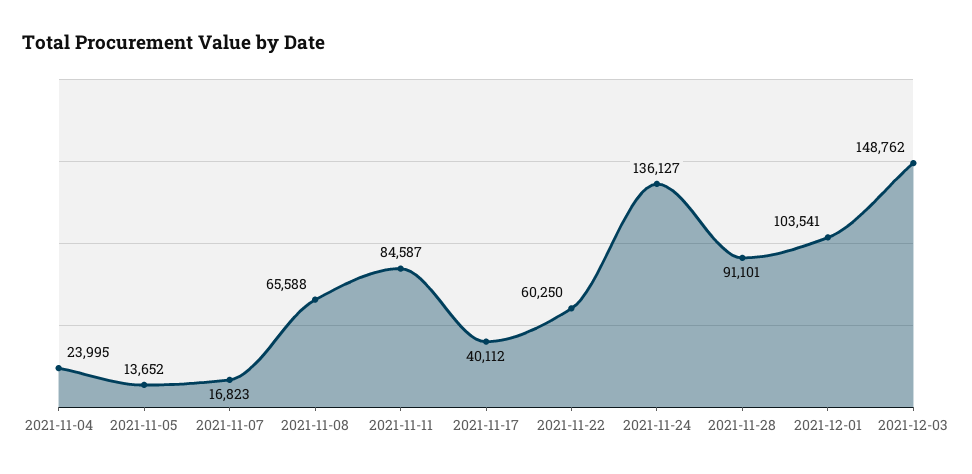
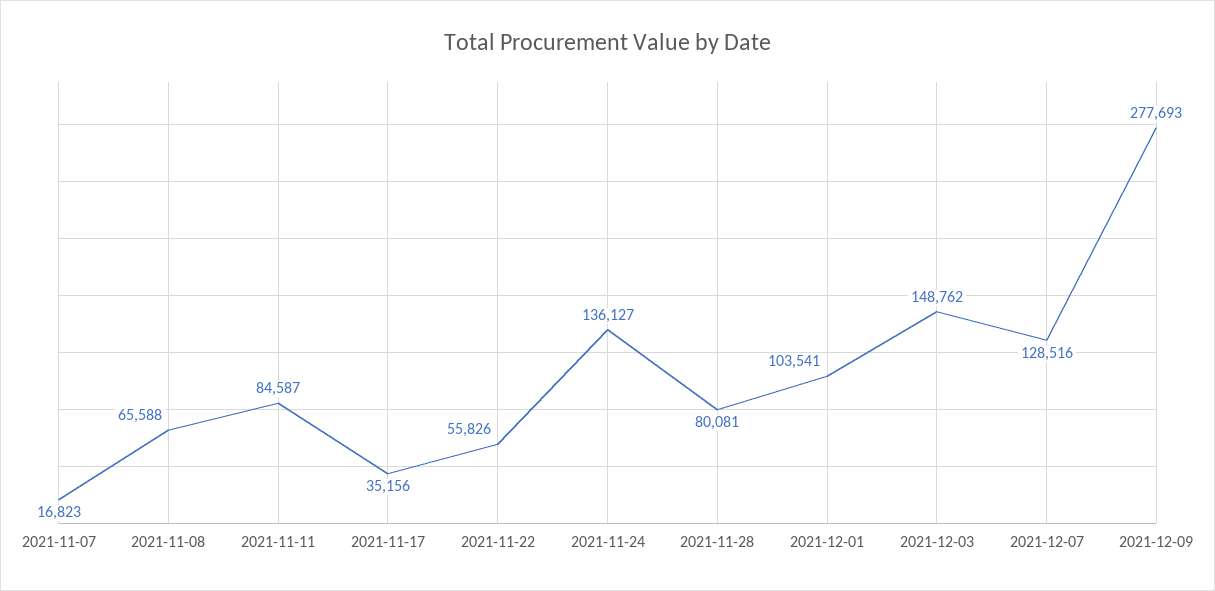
2021-11-04: 23995 -> none
2021-11-05: 13652 -> none
2021-11-17: 40112 -> 35156
2021-11-22: 60250 -> 55826
2021-11-28: 91101 -> 80081
2021-12-07: none -> 128516
2021-12-09: none -> 277693

